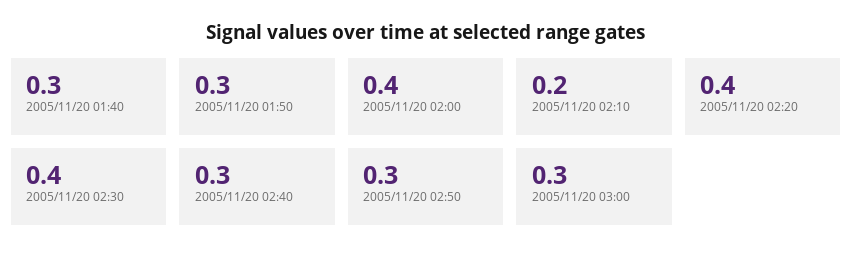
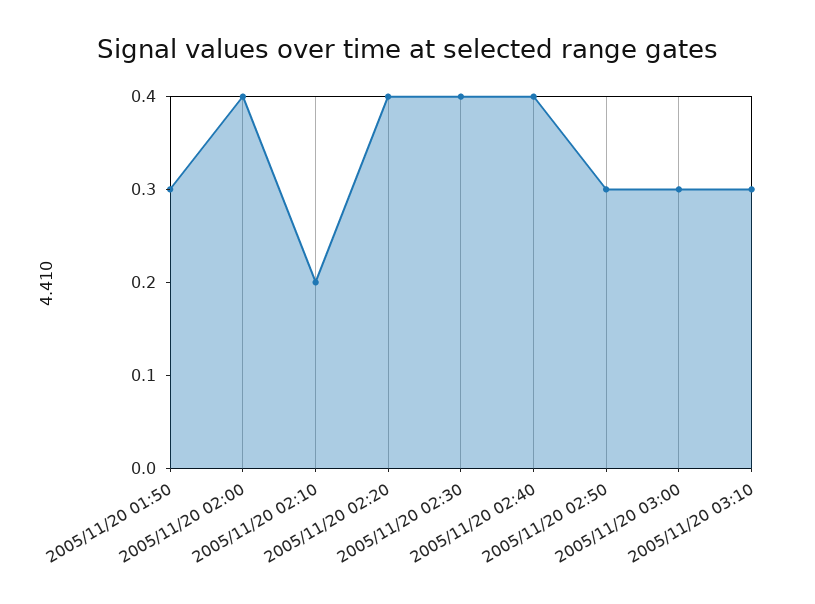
2005/11/20 01:40: 0.3 -> none
2005/11/20 02:40: 0.3 -> 0.4
2005/11/20 03:10: none -> 0.3

